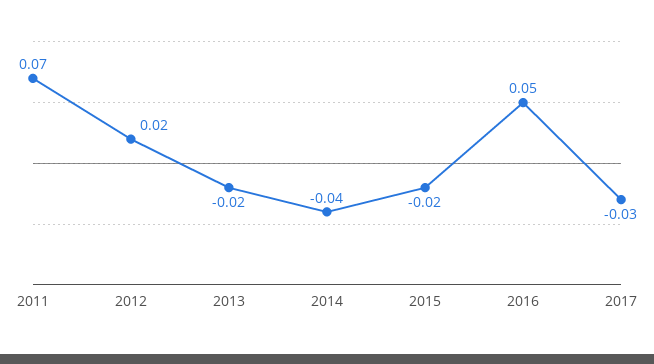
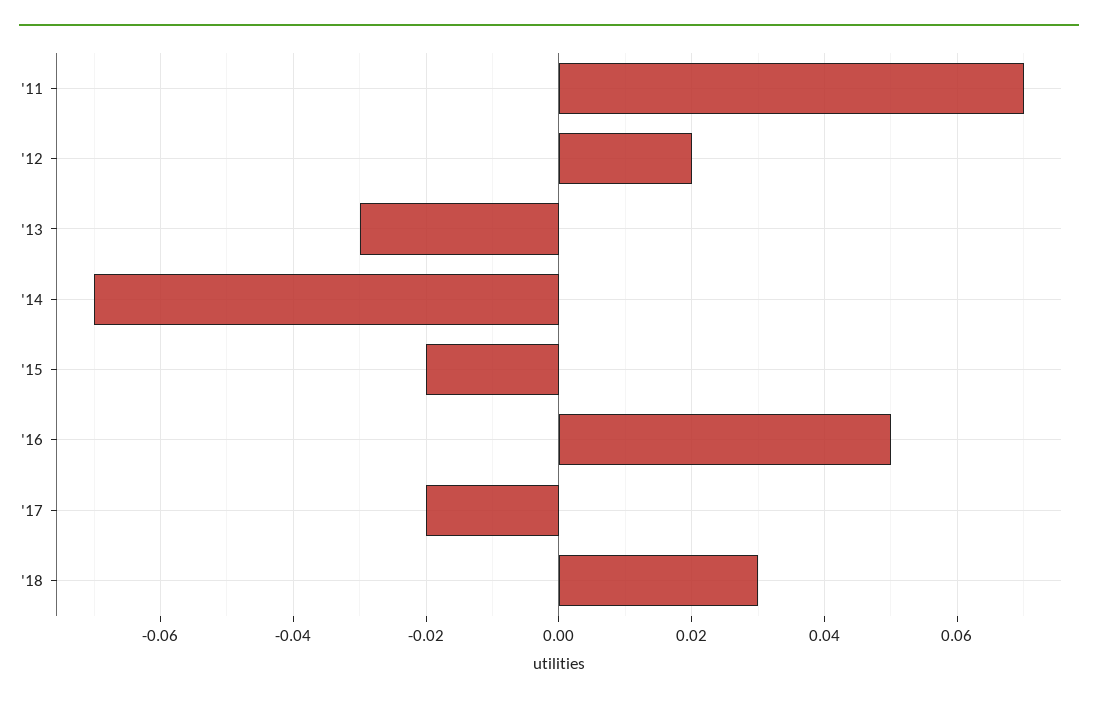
2013: -0.02 -> -0.03
2014: -0.04 -> -0.07
2017: -0.03 -> -0.02
'18: none -> 0.03

